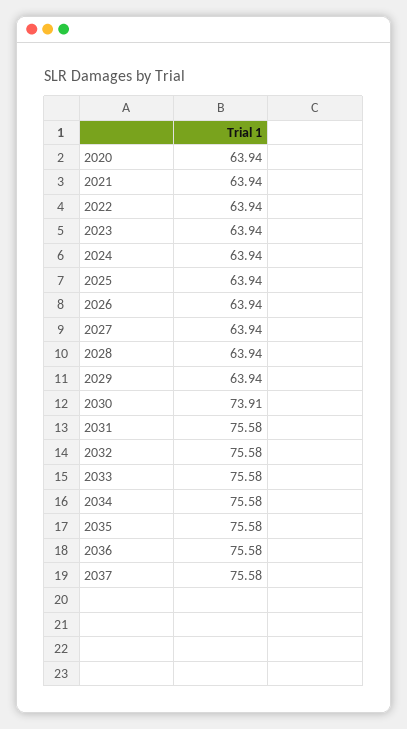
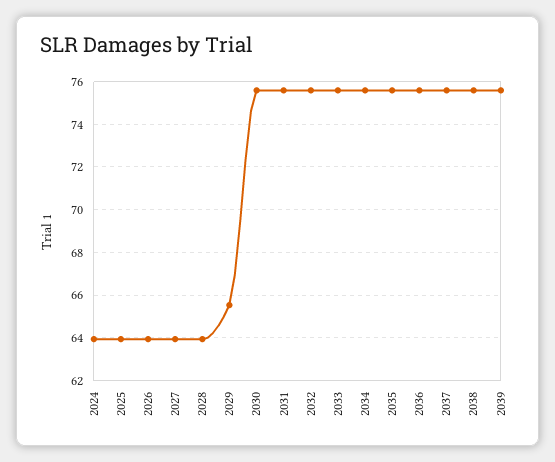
2020: 63.94 -> none
2021: 63.94 -> none
2022: 63.94 -> none
2023: 63.94 -> none
2029: 63.94 -> 65.5
2030: 73.91 -> 75.5
2038: none -> 75.5
2039: none -> 75.5

